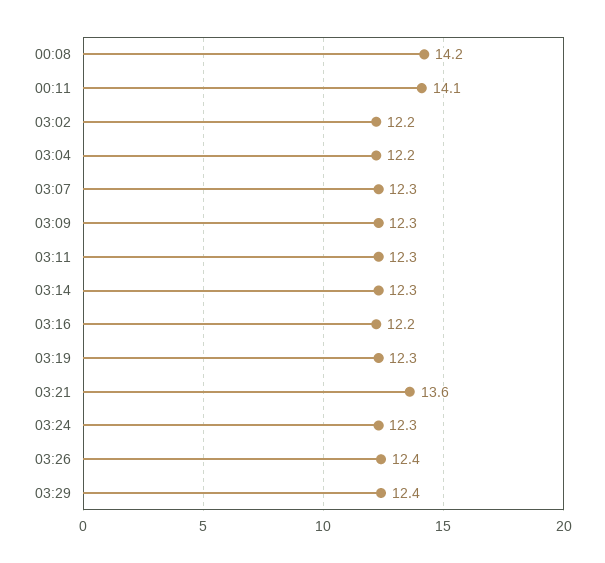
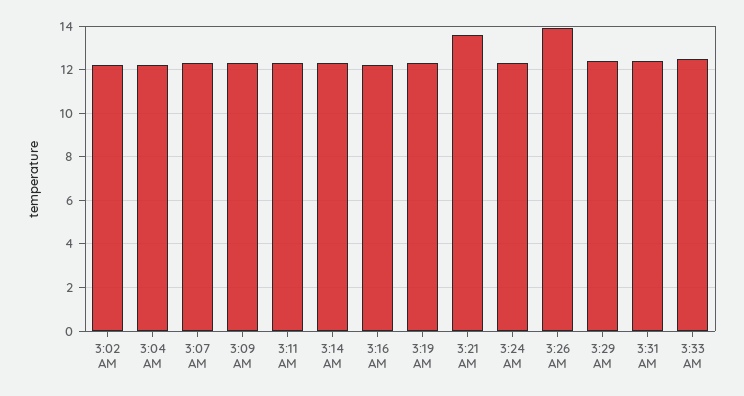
00:08: 14.2 -> none
00:11: 14.1 -> none
03:26: 12.4 -> 14
3:31 AM: none -> 12.5
3:33 AM: none -> 12.5

